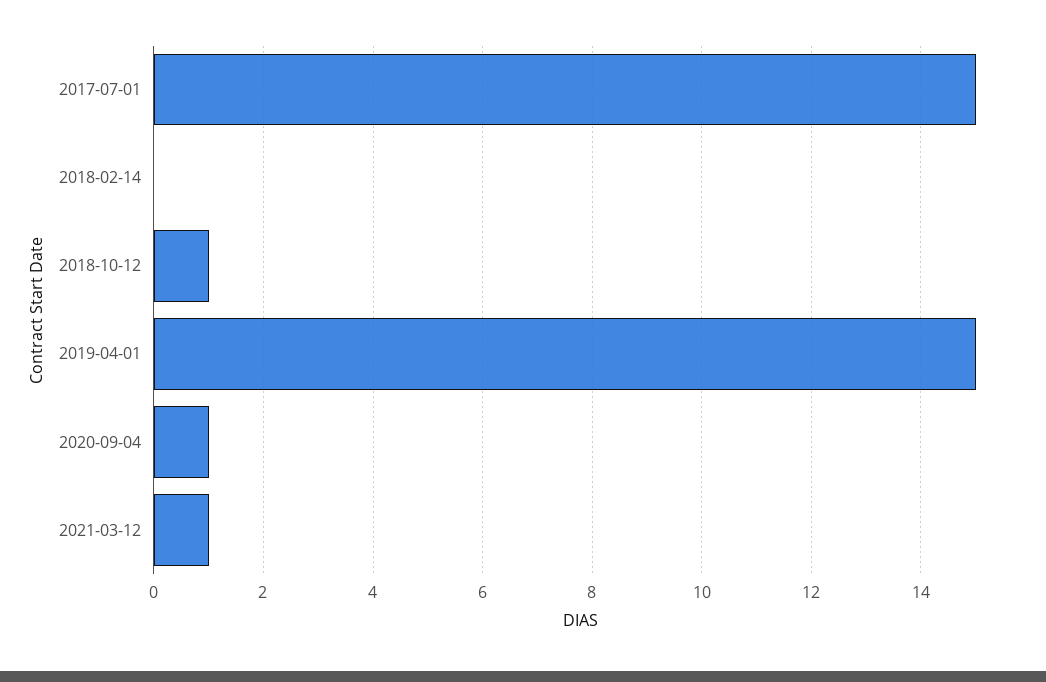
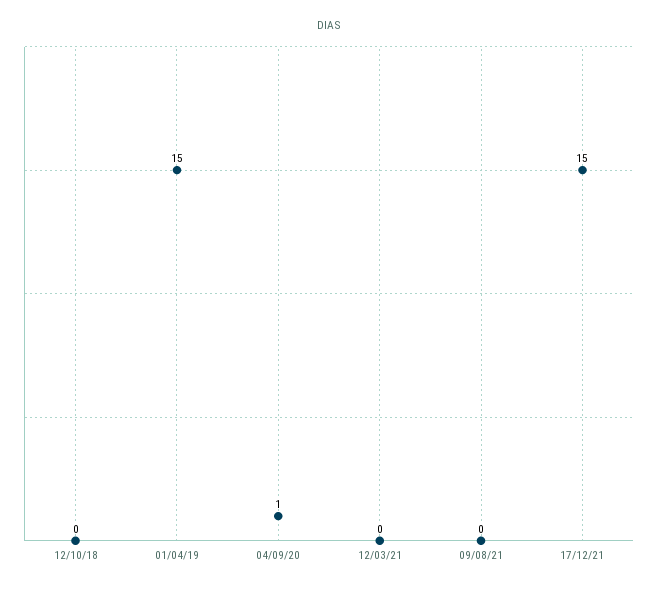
2017-07-01: 15 -> none
2018-02-14: 0 -> none
2018-10-12: 1 -> 0
2021-03-12: 1 -> 0
09/08/21: none -> 0
17/12/21: none -> 15

